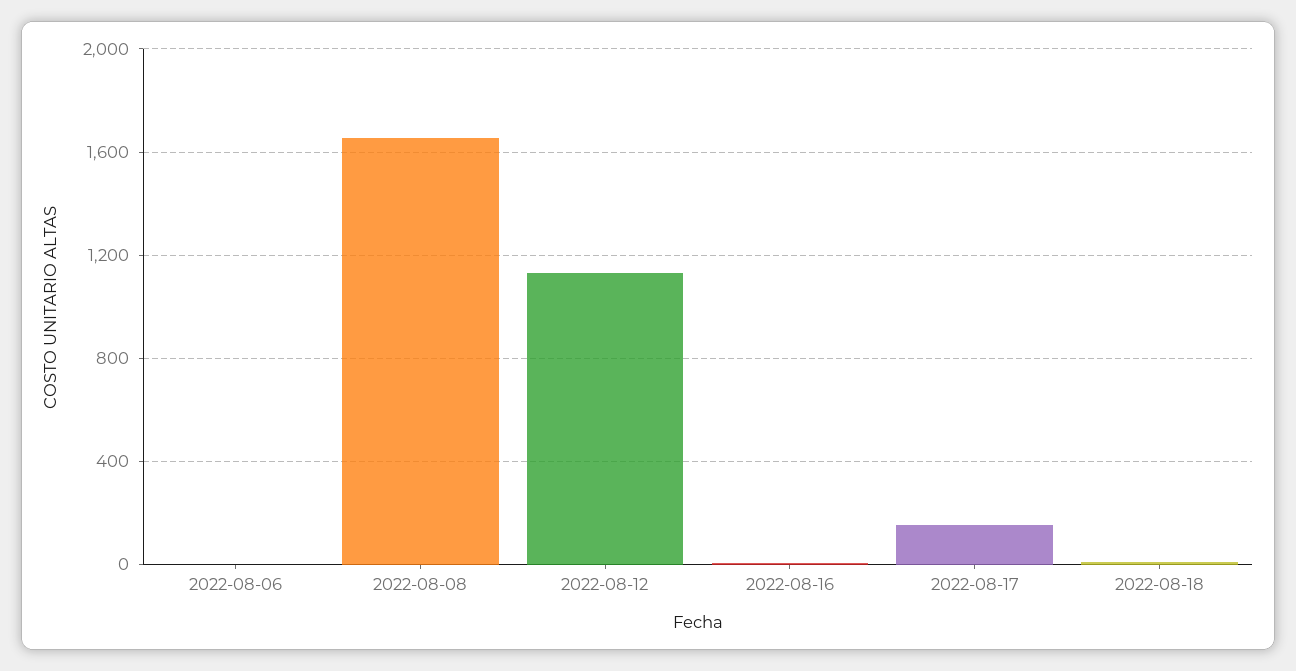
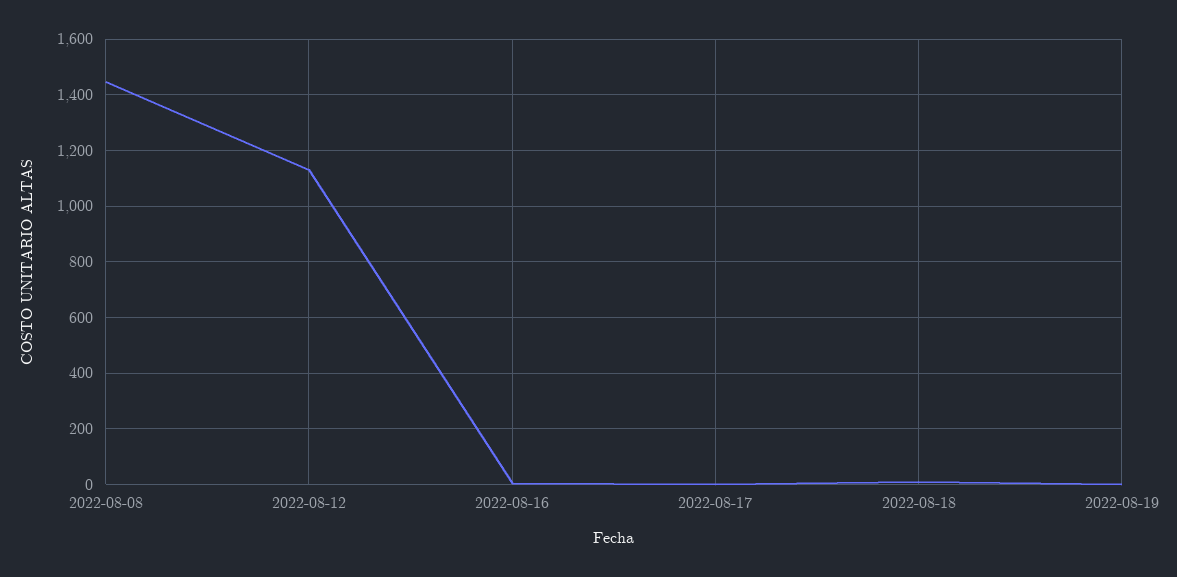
2022-08-06: 0 -> none
2022-08-08: 1650 -> 1450
2022-08-17: 150 -> 0
2022-08-19: none -> 0

